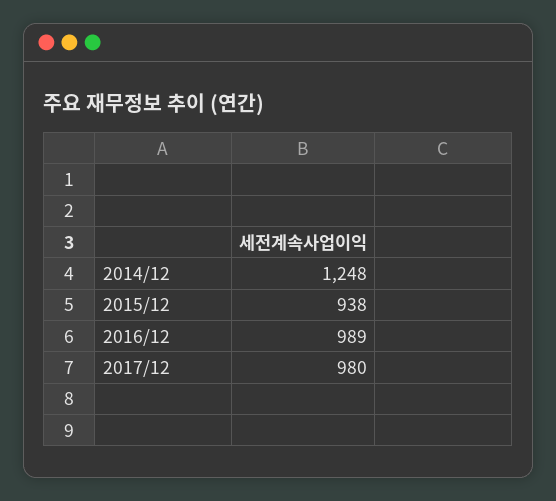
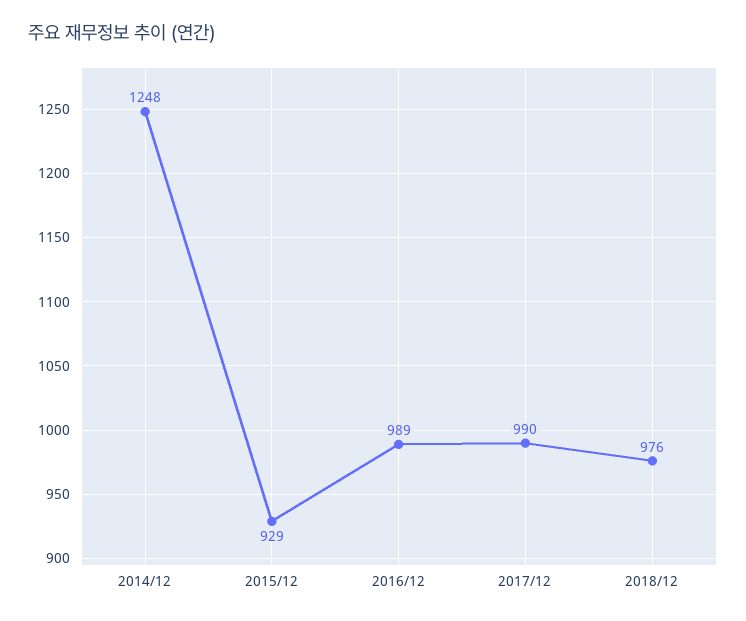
2015/12: 938 -> 929
2017/12: 980 -> 990
2018/12: none -> 976

